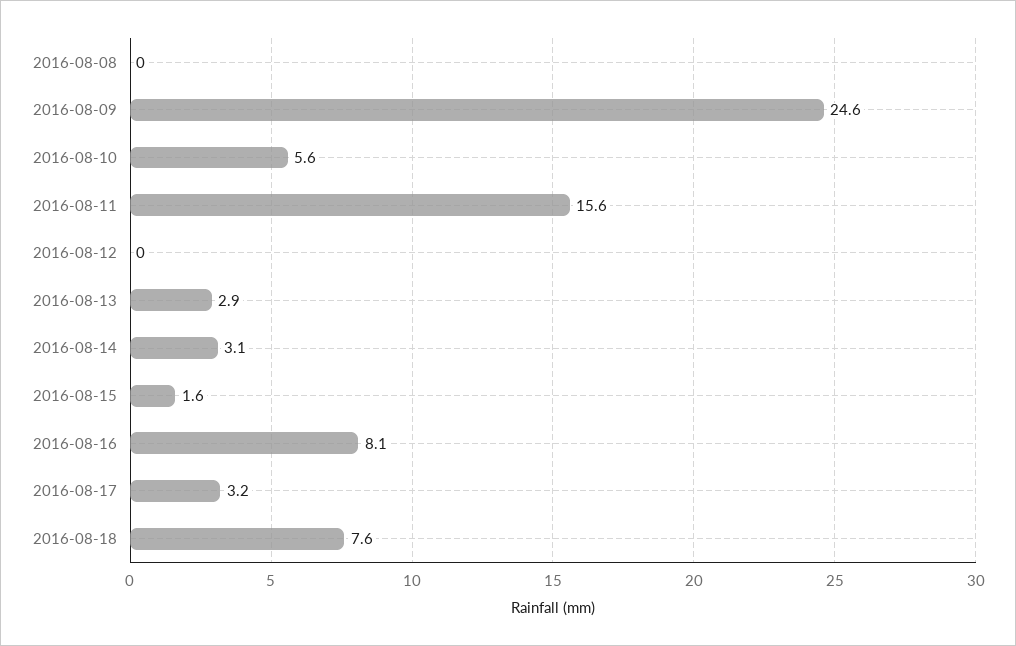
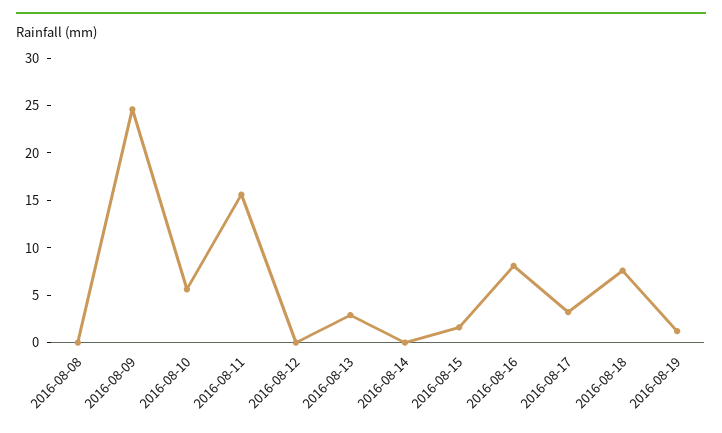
2016-08-14: 3.1 -> 0
2016-08-19: none -> 1

